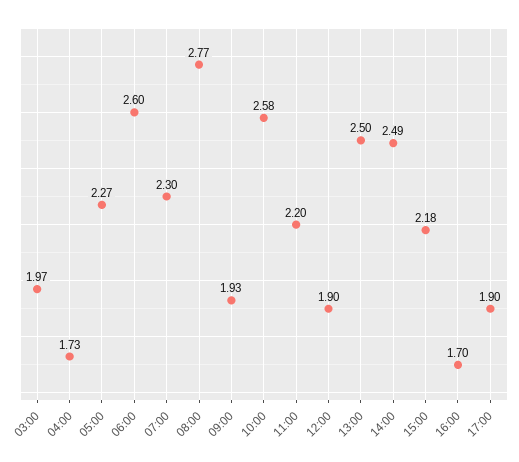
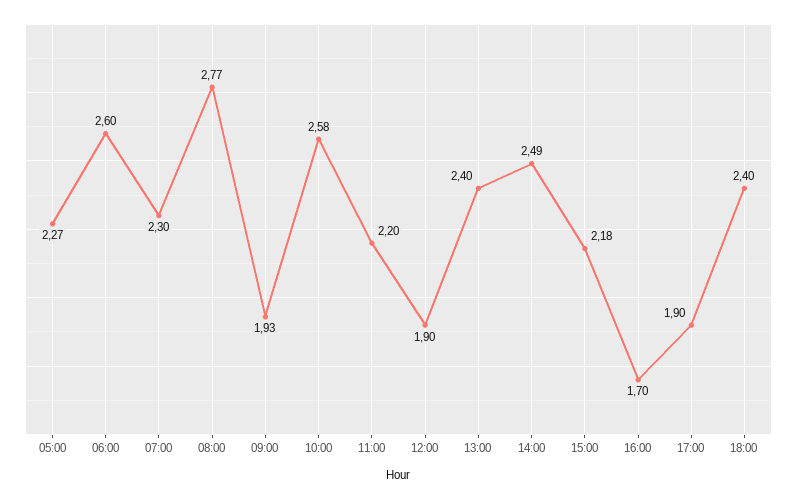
03:00: 1.97 -> none
04:00: 1.73 -> none
13:00: 2.5 -> 2.4
18:00: none -> 2.4

